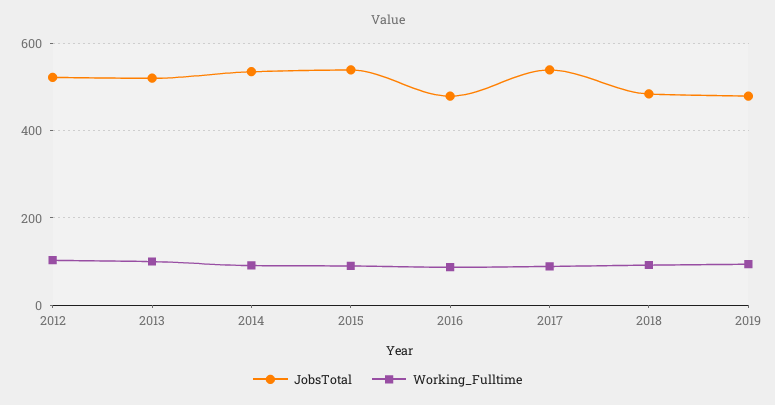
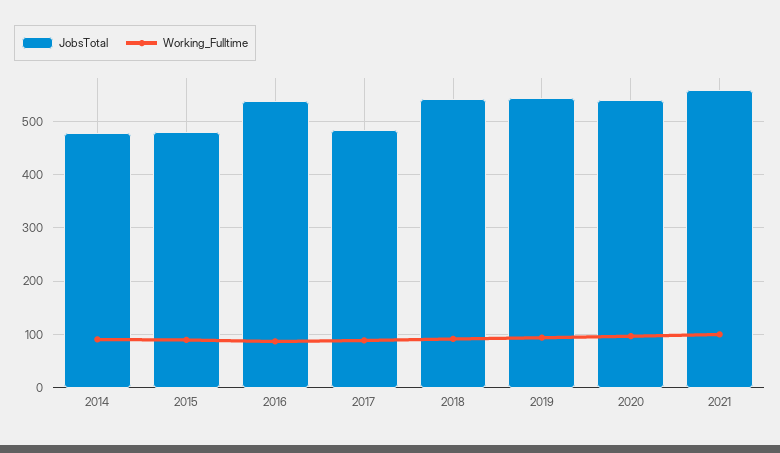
JobsTotal, 2012: 520 -> none
Working_Fulltime, 2012: 100 -> none
JobsTotal, 2013: 520 -> none
Working_Fulltime, 2013: 100 -> none
JobsTotal, 2014: 540 -> 480
JobsTotal, 2015: 540 -> 480
JobsTotal, 2016: 480 -> 540
JobsTotal, 2017: 540 -> 480
JobsTotal, 2018: 480 -> 540
JobsTotal, 2019: 480 -> 540
JobsTotal, 2020: none -> 540
Working_Fulltime, 2020: none -> 100
JobsTotal, 2021: none -> 560
Working_Fulltime, 2021: none -> 100

